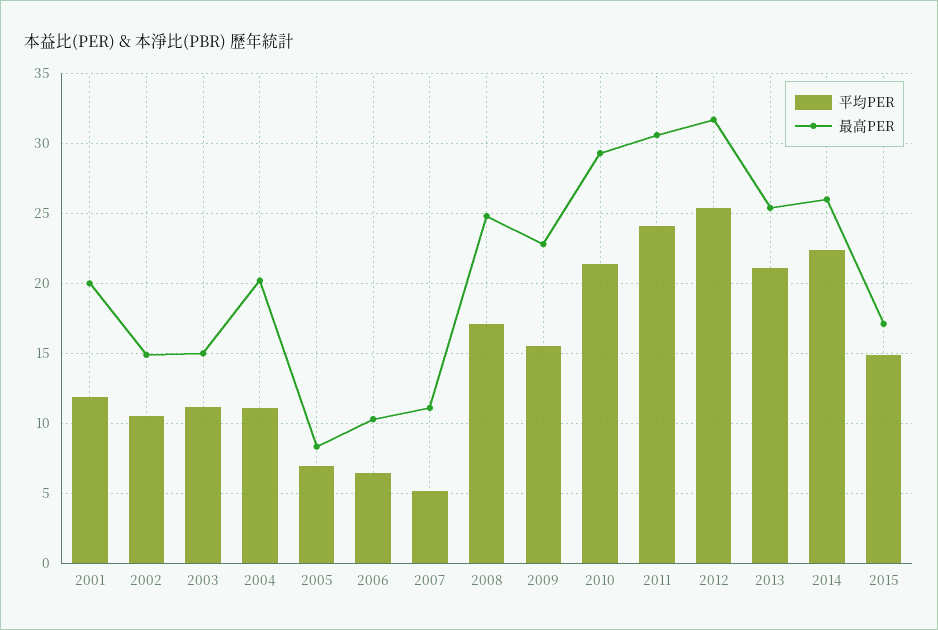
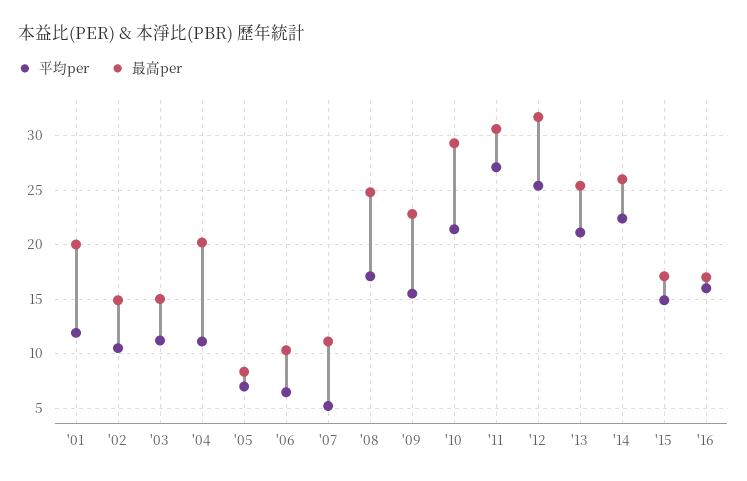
平均PER, 2011: 24 -> 27
平均PER, '16: none -> 16
最高PER, '16: none -> 17

